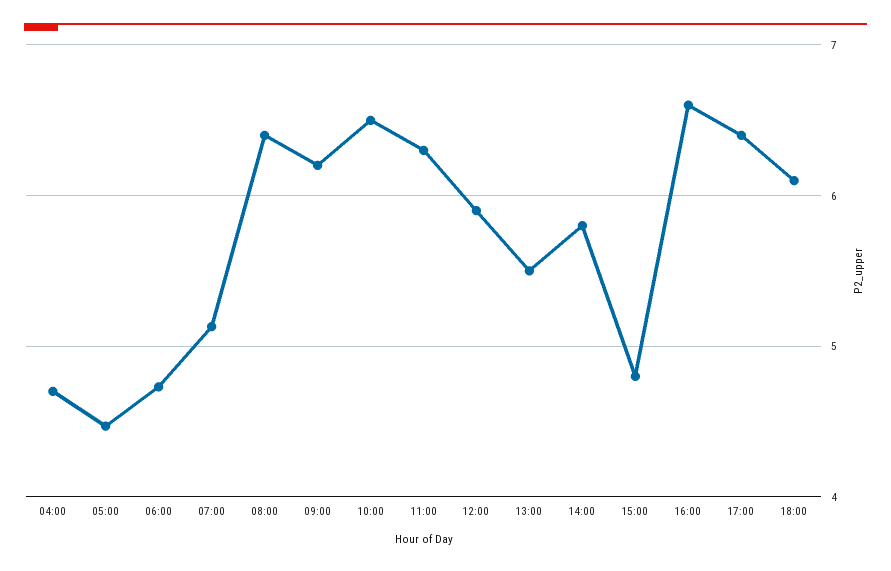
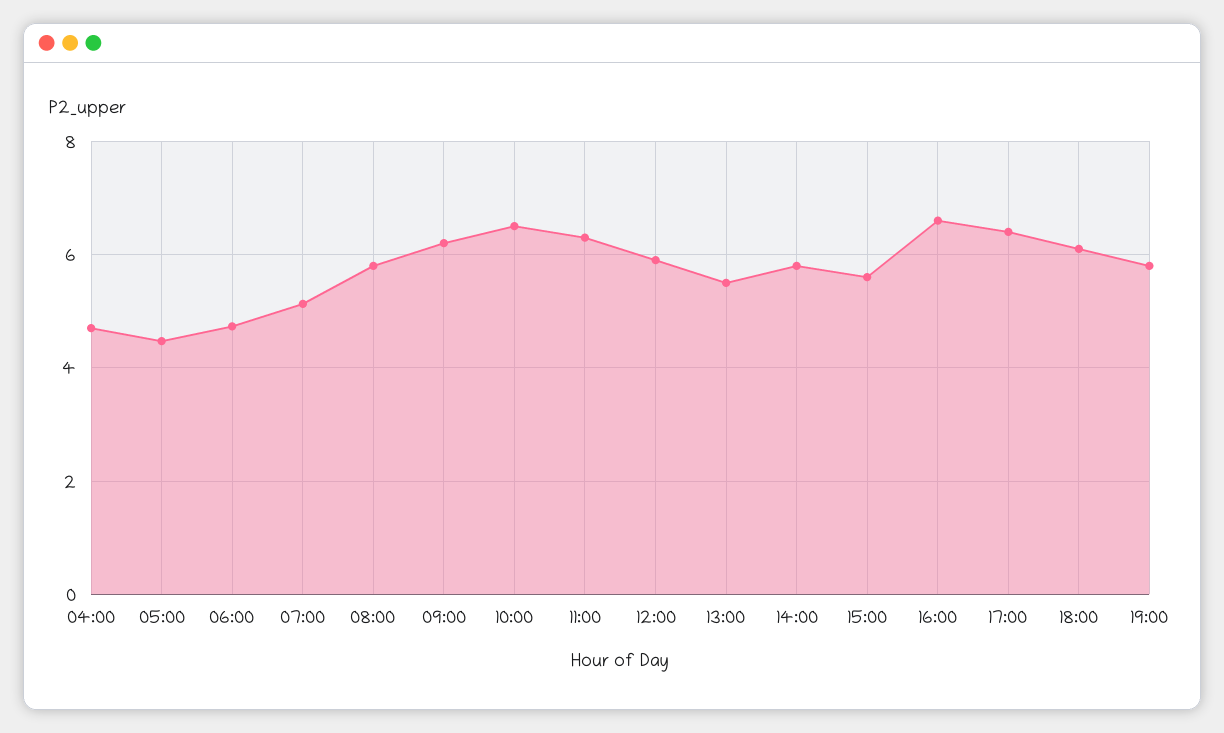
08:00: 6.4 -> 5.8
15:00: 4.8 -> 5.6
19:00: none -> 5.8

